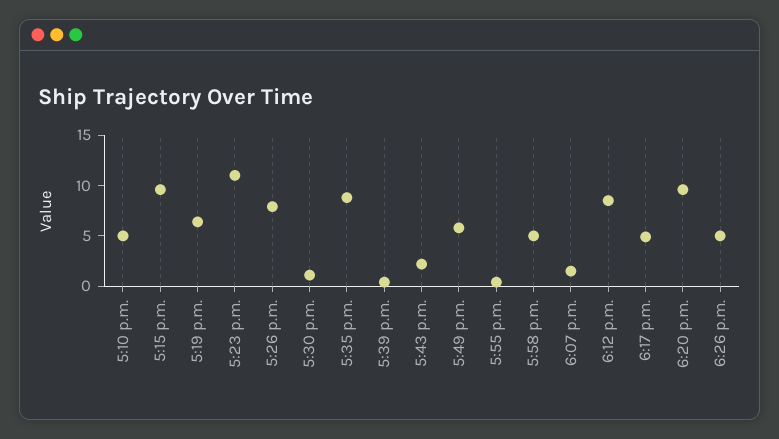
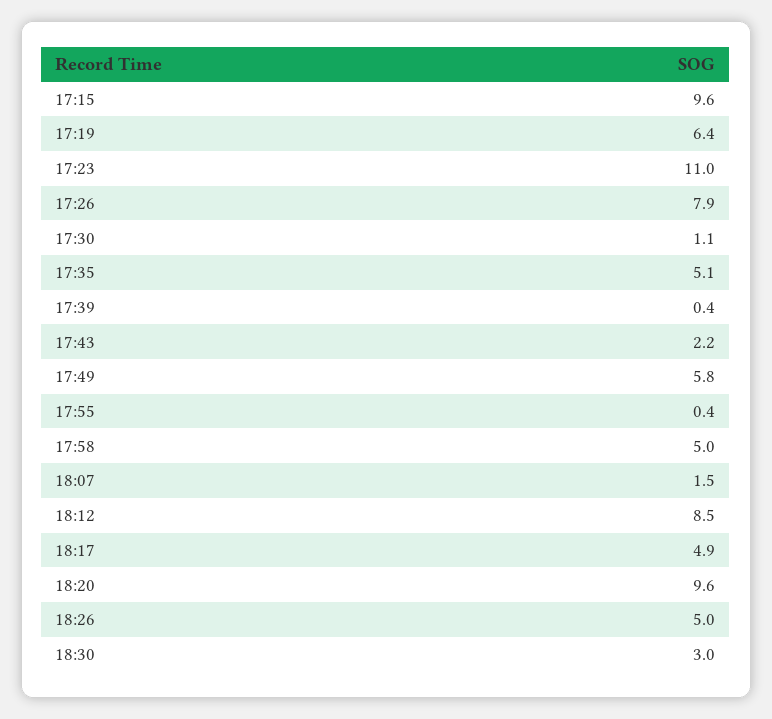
5:10 p.m.: 5 -> none
5:35 p.m.: 9 -> 5.1
18:30: none -> 3

